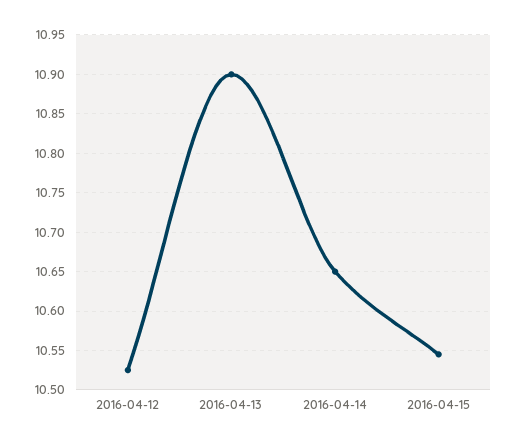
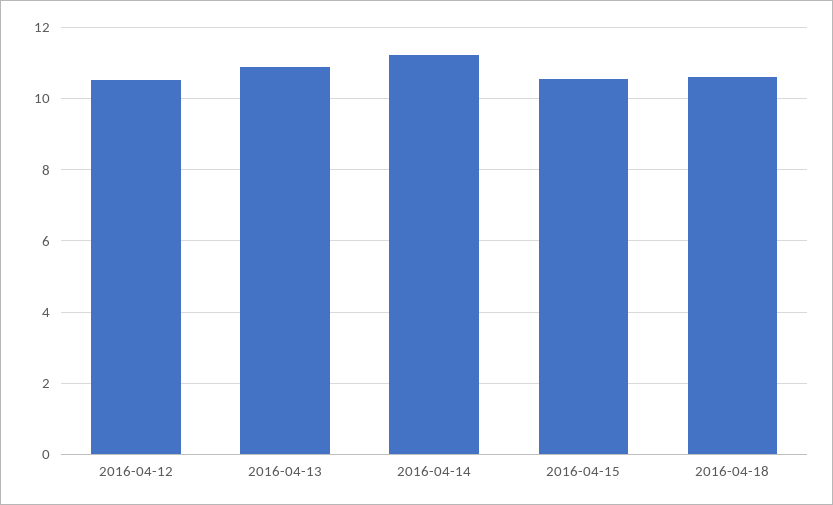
2016-04-14: 10.65 -> 11.2
2016-04-18: none -> 10.6

